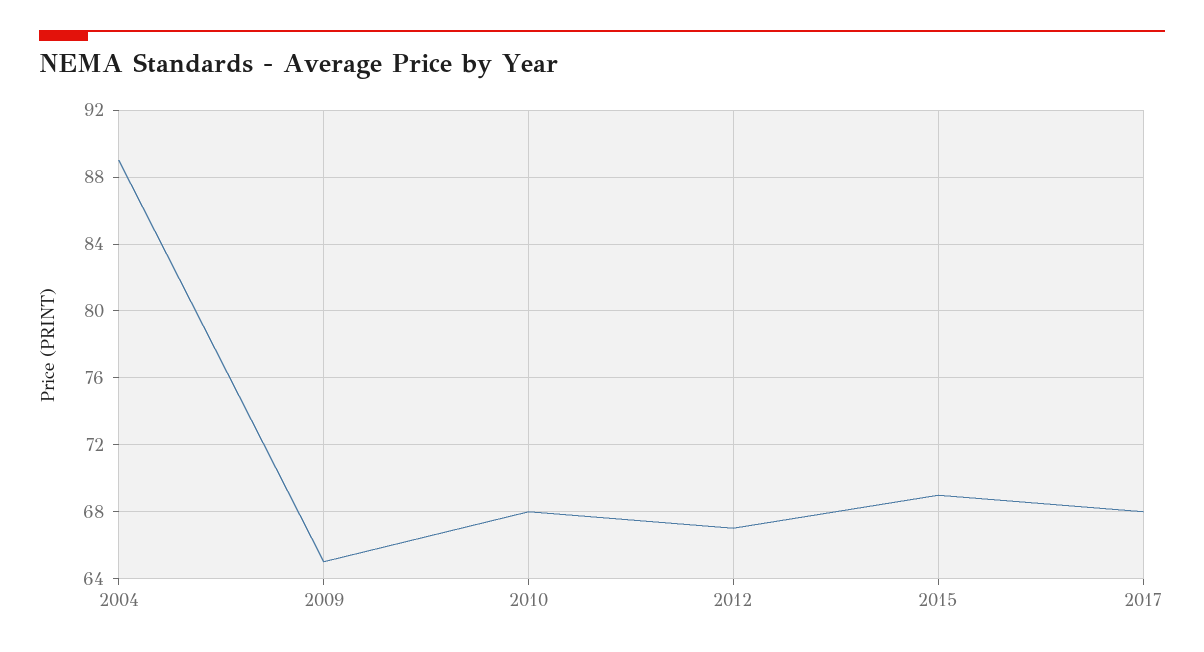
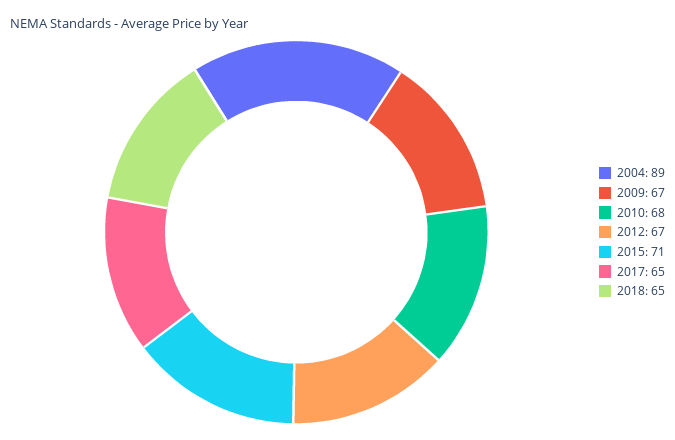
2009: 65 -> 67
2015: 69 -> 71
2017: 68 -> 65
2018: none -> 65

